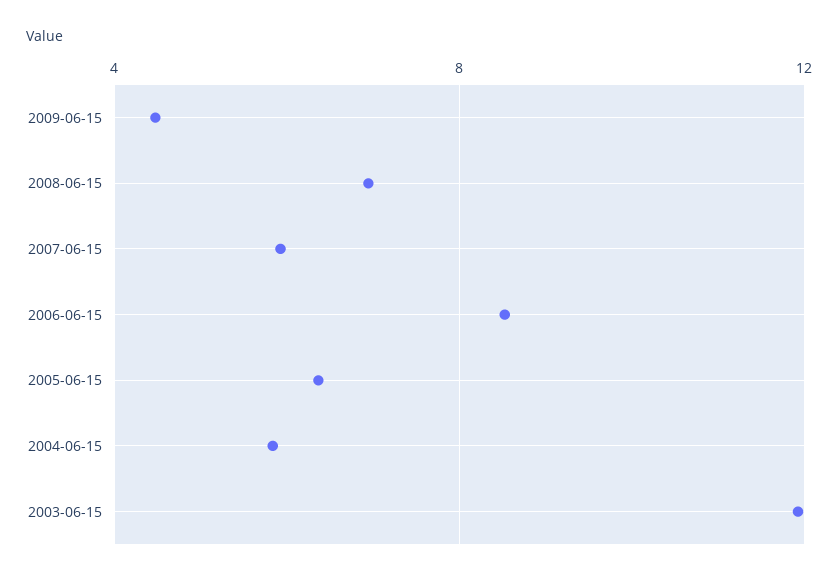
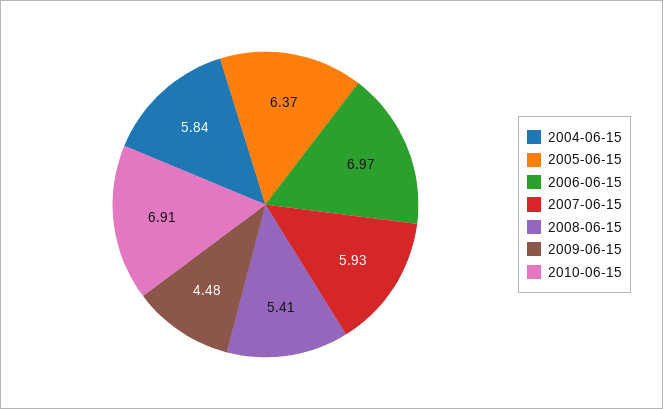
2008-06-15: 7 -> 5.41
2006-06-15: 8.5 -> 6.97
2003-06-15: 12 -> none
2010-06-15: none -> 6.91

